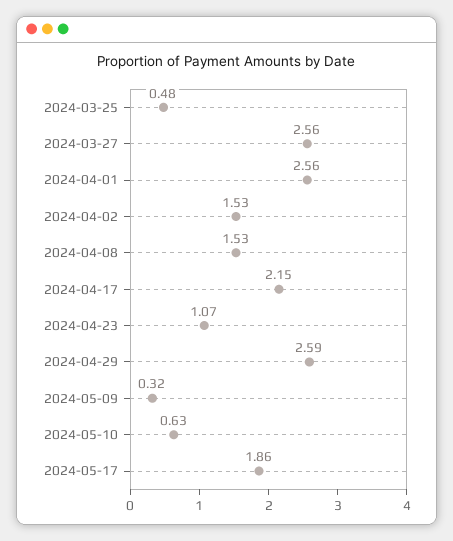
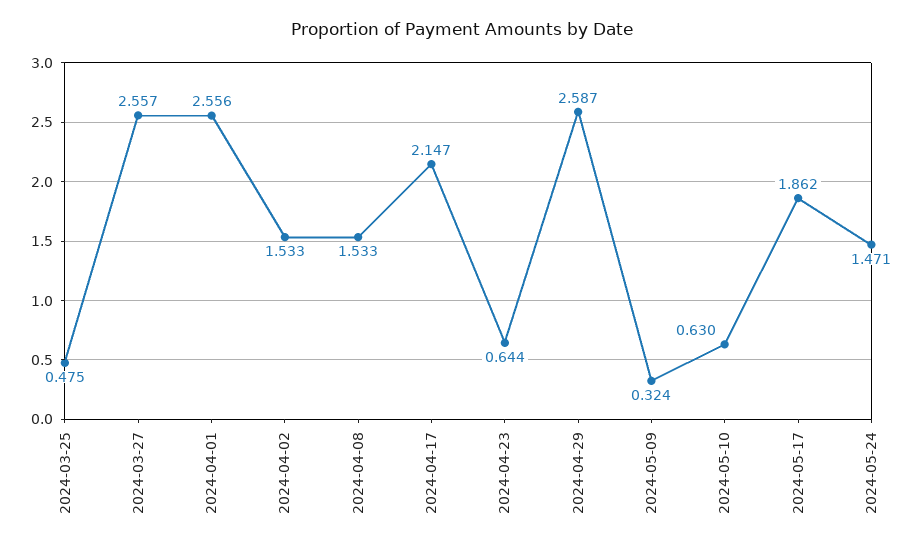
2024-04-23: 1.07 -> 0.644
2024-05-24: none -> 1.471

